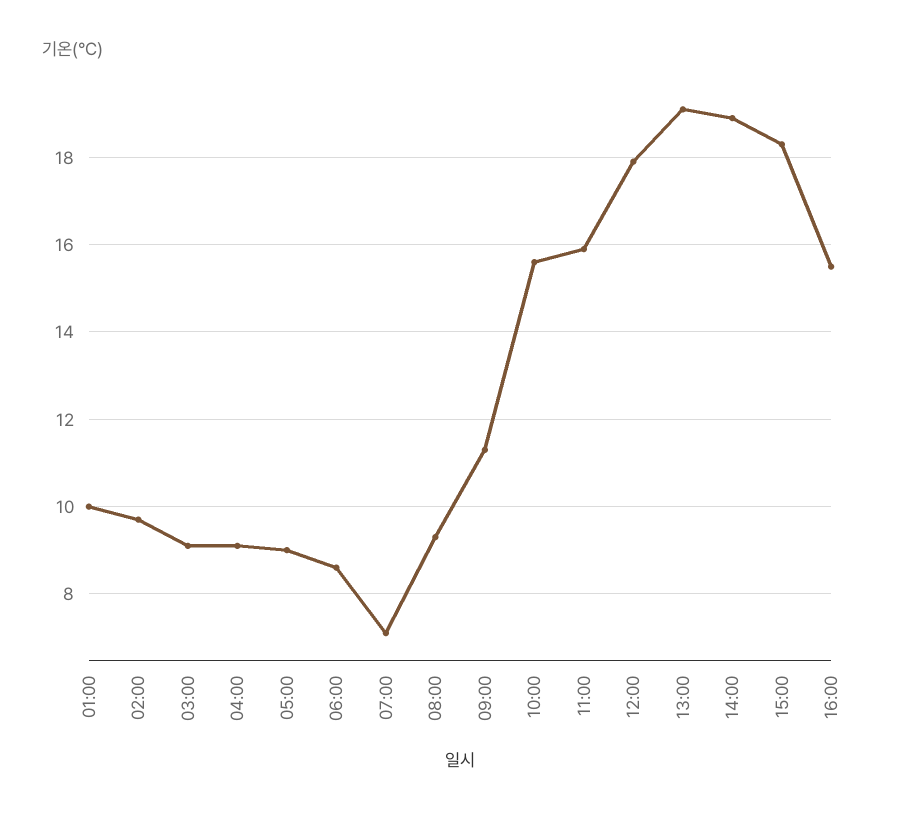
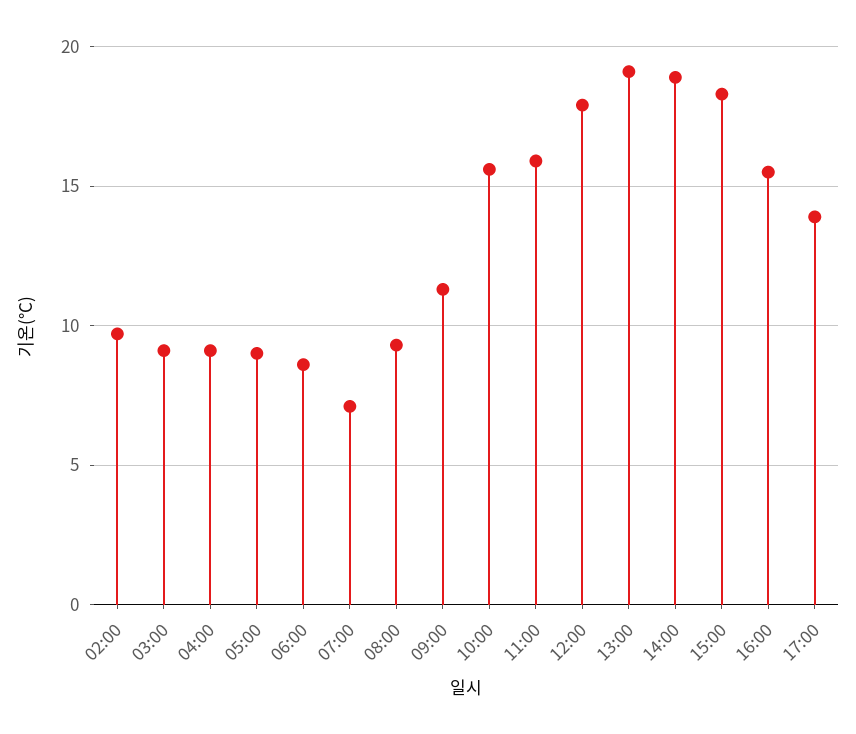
01:00: 10 -> none
17:00: none -> 14

